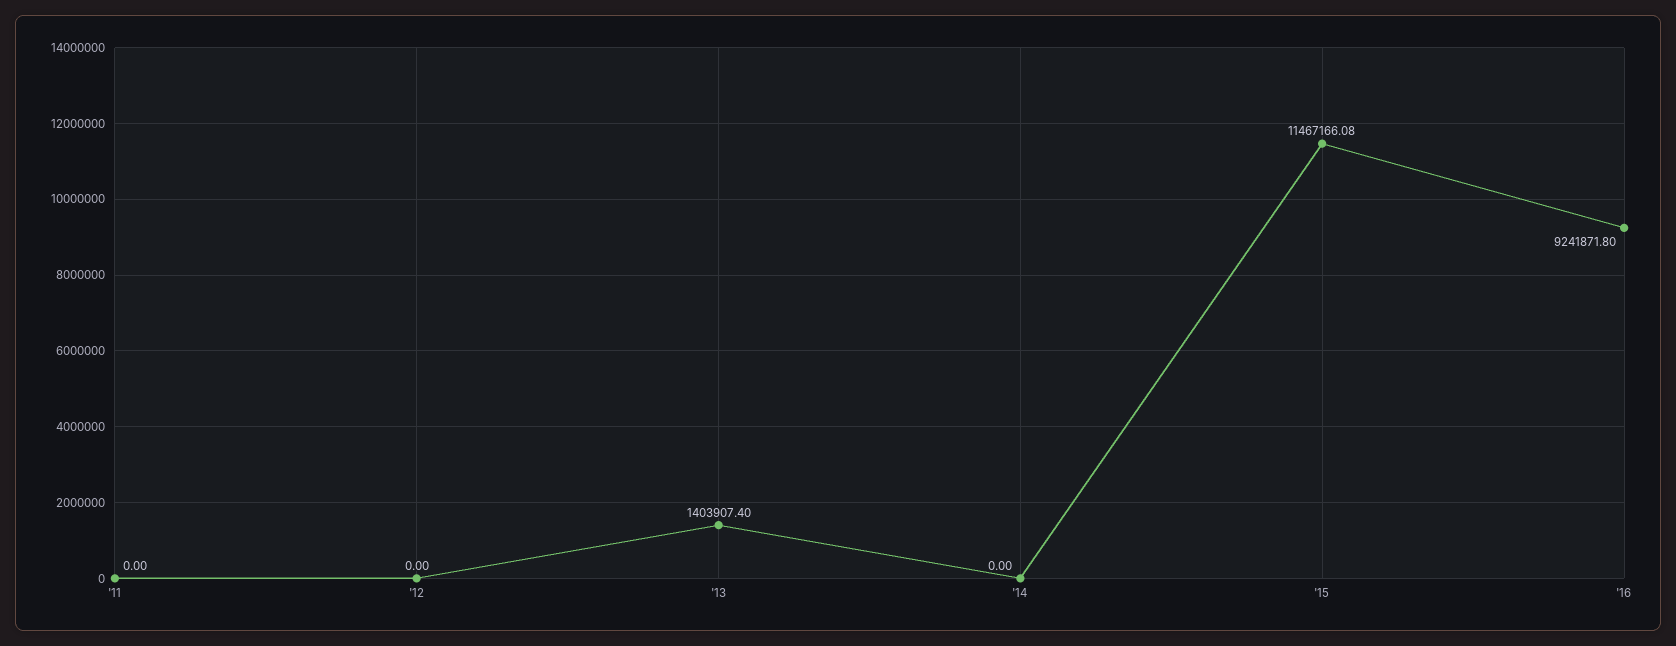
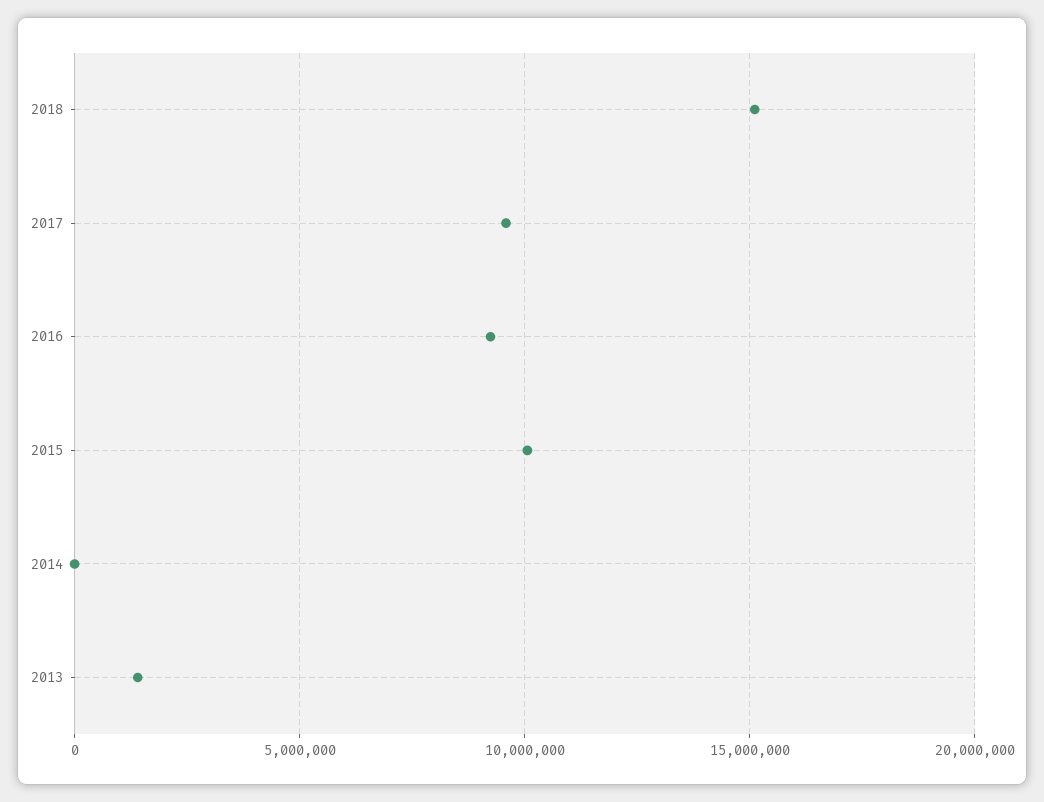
'11: 0 -> none
'12: 0 -> none
'15: 11467166.08 -> 10000000
2018: none -> 15000000
2017: none -> 9500000

